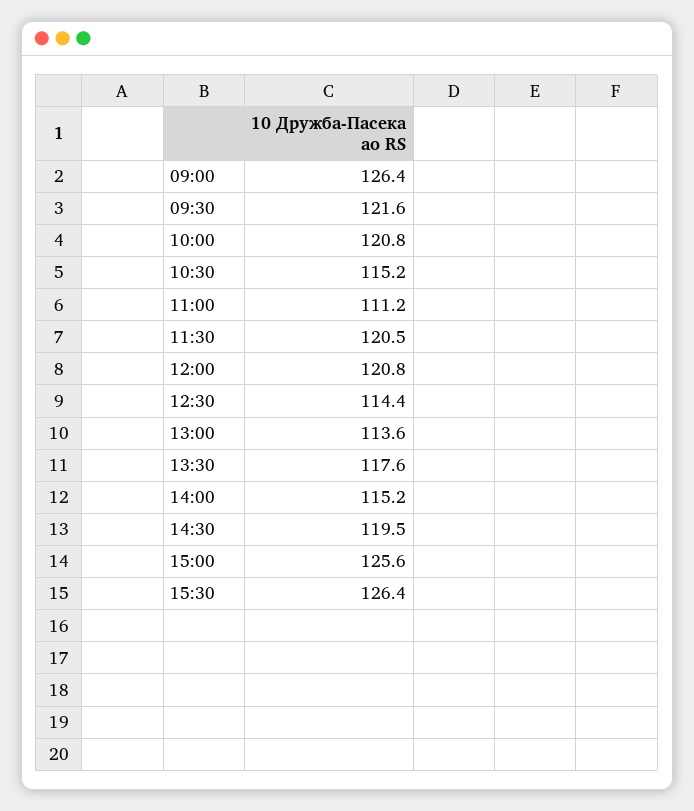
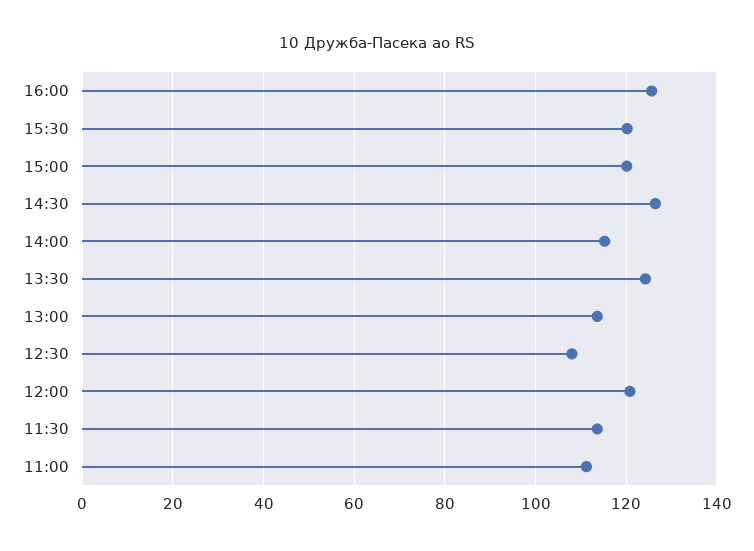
09:00: 126.4 -> none
09:30: 121.6 -> none
10:00: 120.8 -> none
10:30: 115.2 -> none
11:30: 120.5 -> 114
12:30: 114.4 -> 108
13:30: 117.6 -> 124
14:30: 119.5 -> 126
15:00: 125.6 -> 120
15:30: 126.4 -> 120
16:00: none -> 126

